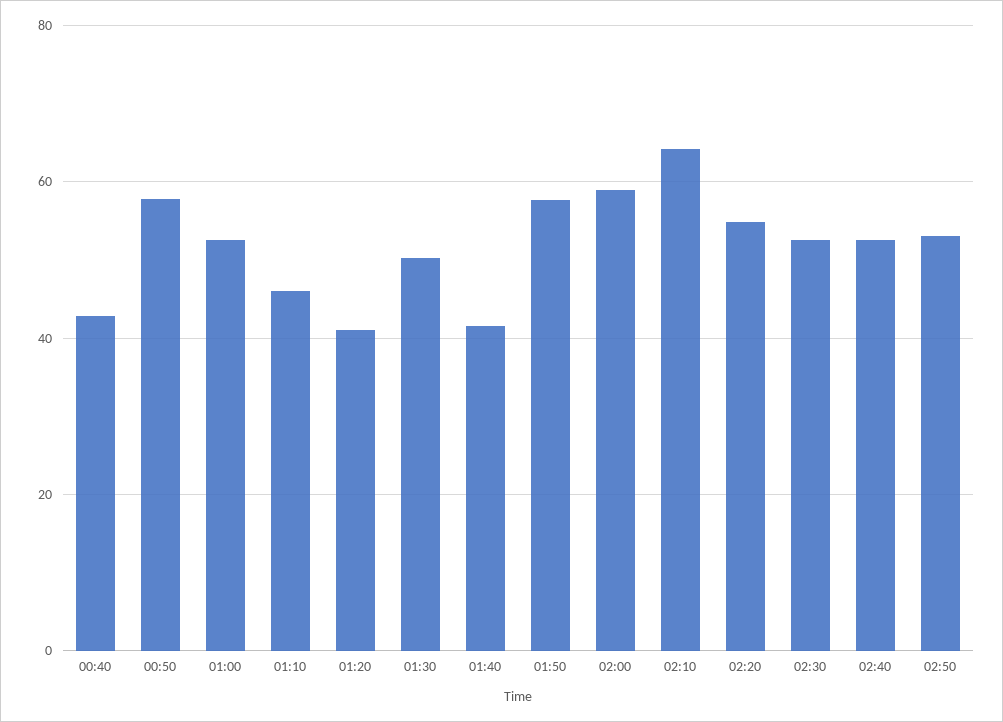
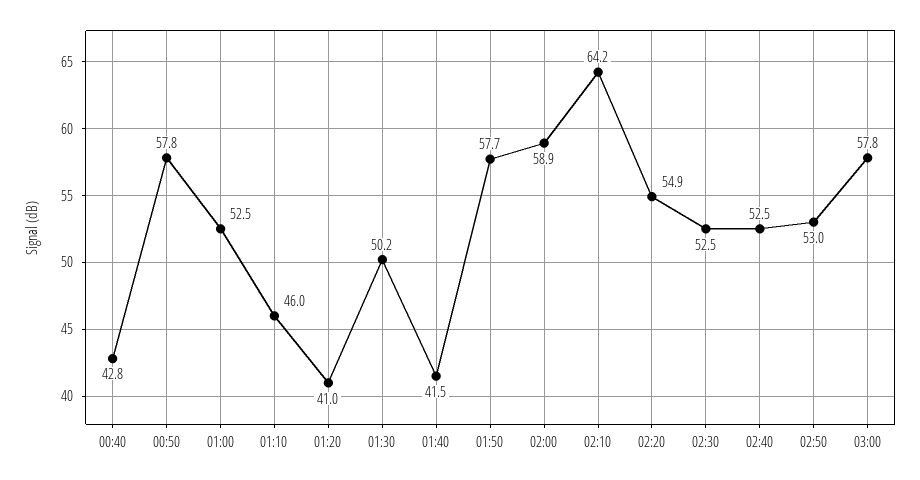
03:00: none -> 57.8

